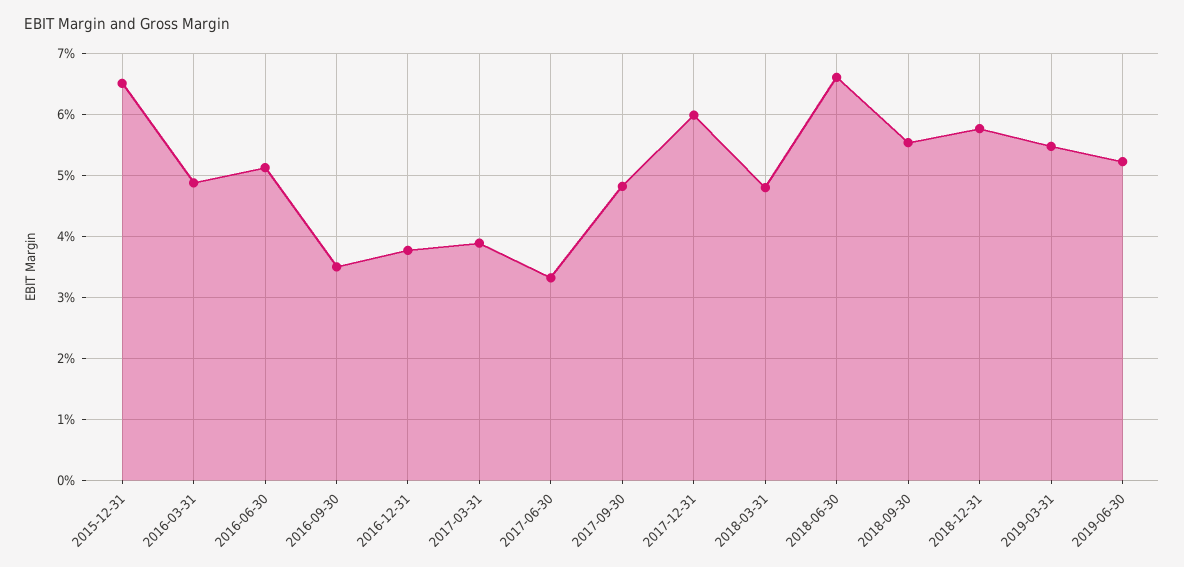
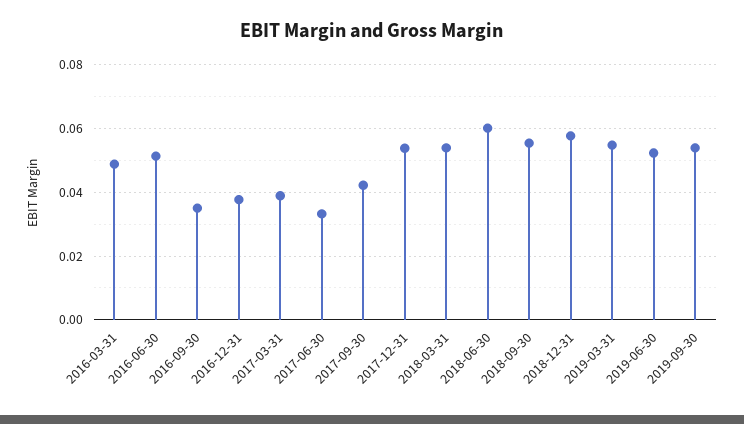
2015-12-31: 0.065 -> none
2017-09-30: 0.048 -> 0.042
2017-12-31: 0.06 -> 0.054
2018-03-31: 0.048 -> 0.054
2018-06-30: 0.066 -> 0.06
2019-09-30: none -> 0.054

